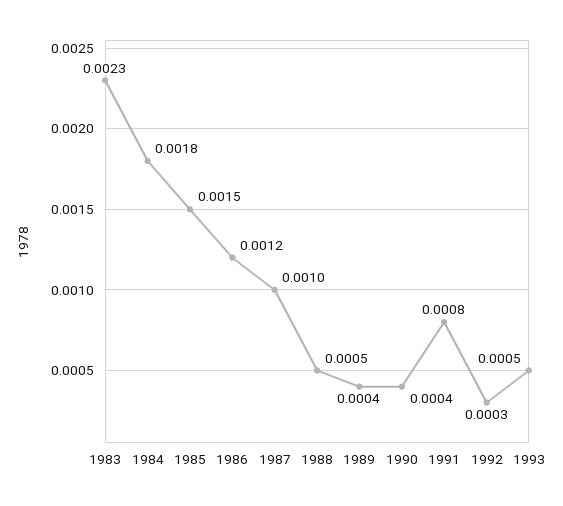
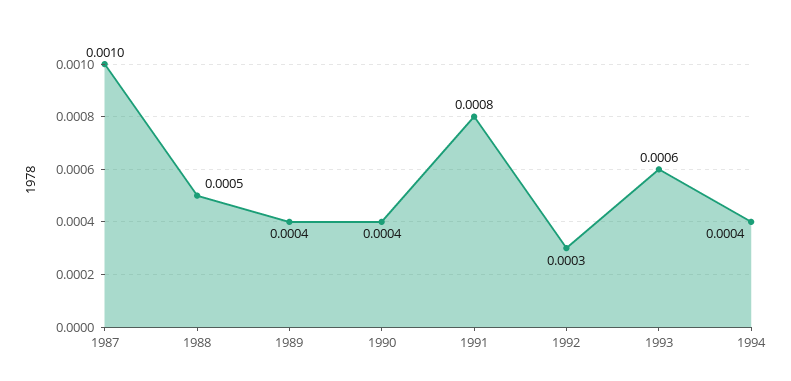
1983: 0.0023 -> none
1984: 0.0018 -> none
1985: 0.0015 -> none
1986: 0.0012 -> none
1993: 0.0005 -> 0.0006
1994: none -> 0.0004

